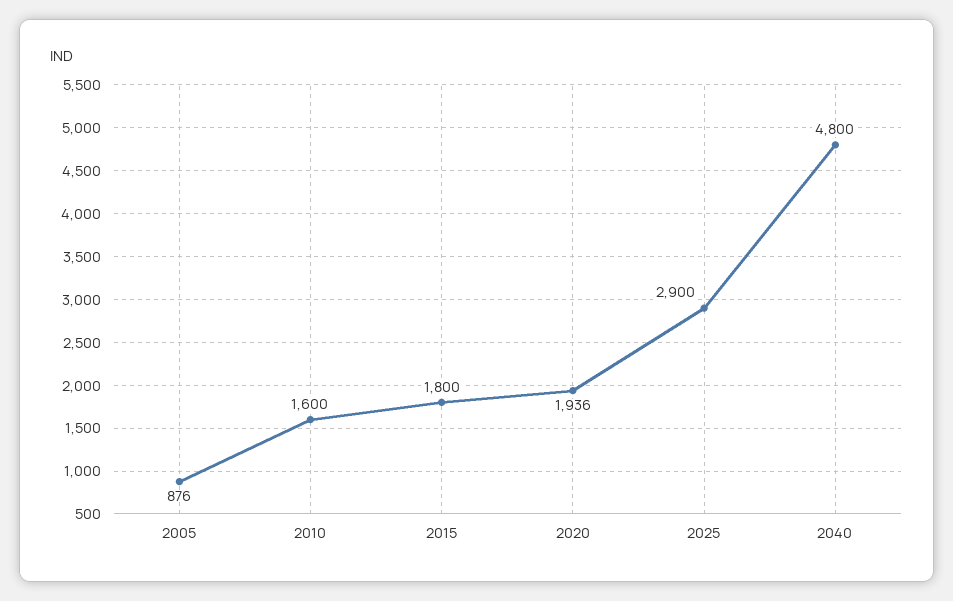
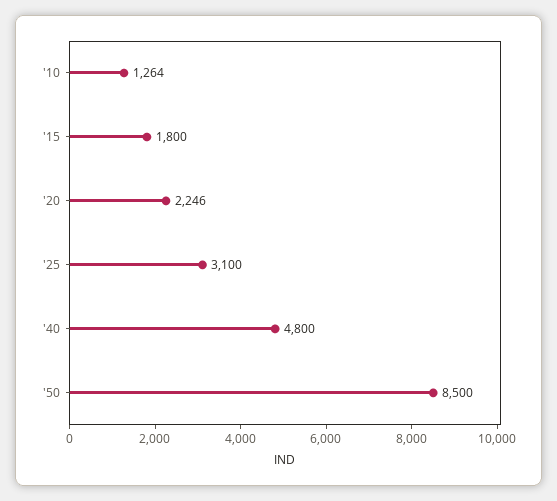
2005: 876 -> none
2010: 1600 -> 1264
2020: 1936 -> 2246
2025: 2900 -> 3100
'50: none -> 8500

